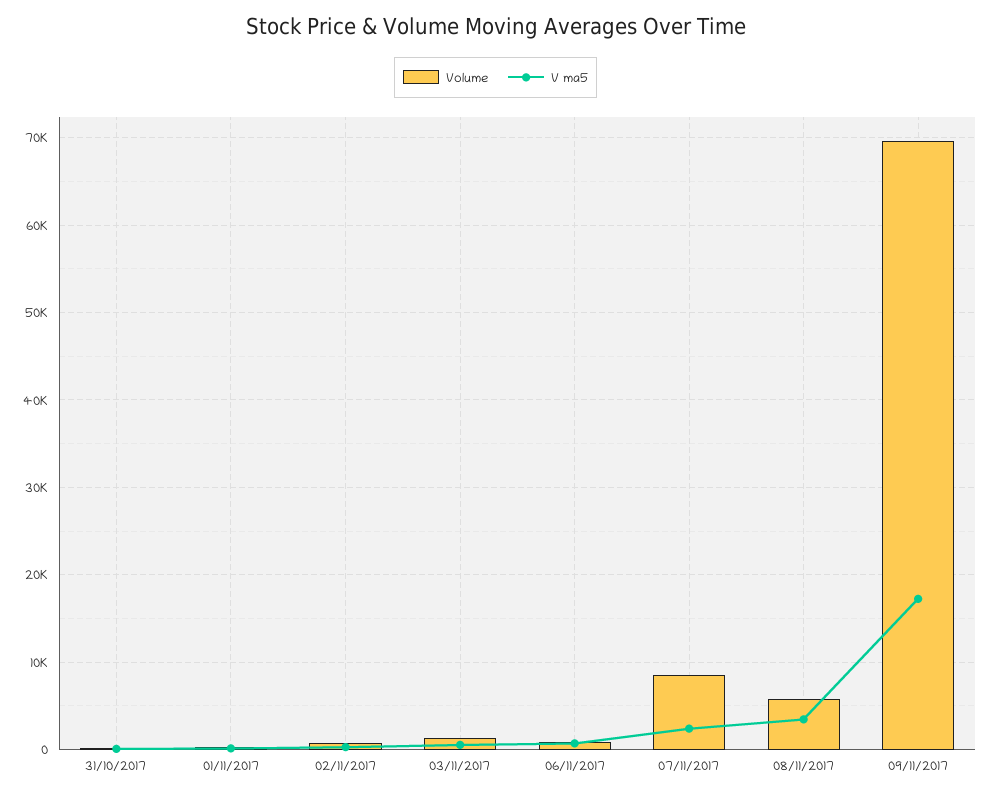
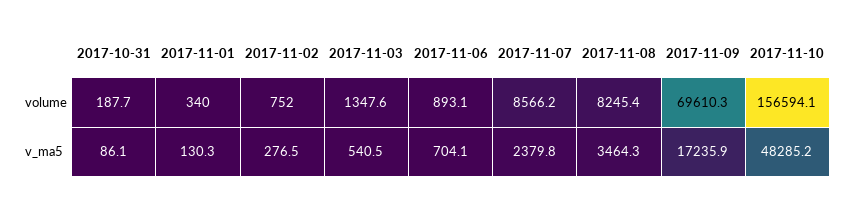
Volume, 08/11/2017: 6000 -> 8245.4
Volume, 2017-11-10: none -> 156594.1
V ma5, 2017-11-10: none -> 48285.2

